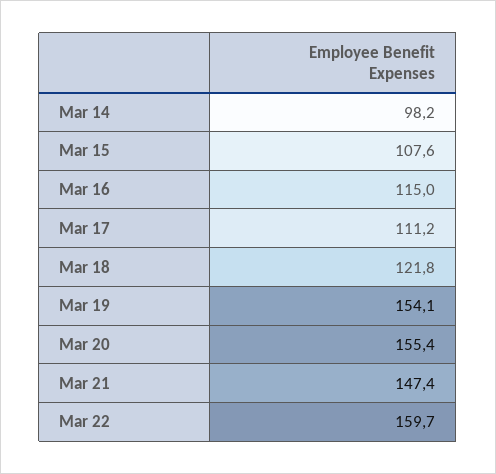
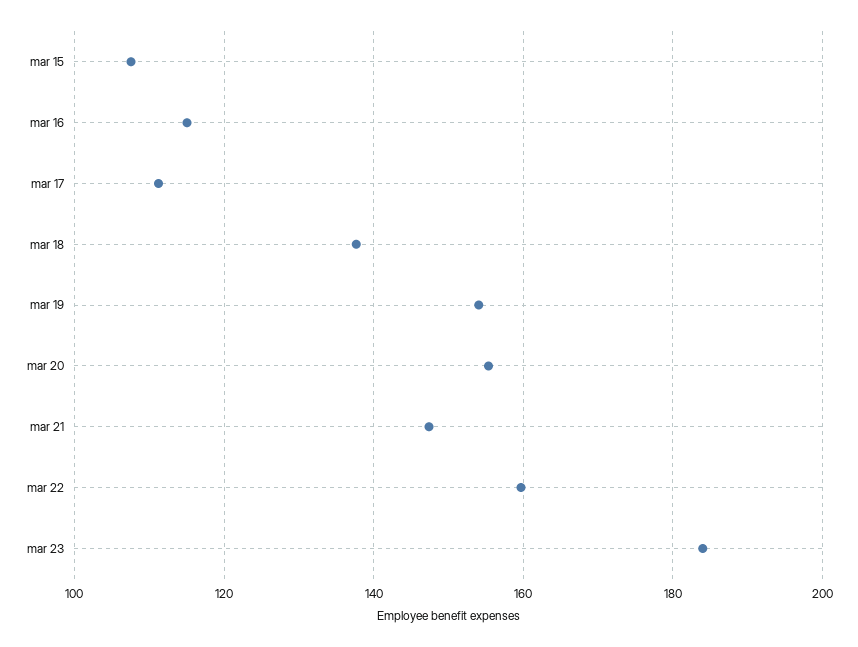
Mar 14: 98.2 -> none
Mar 18: 121.8 -> 138
mar 23: none -> 184

